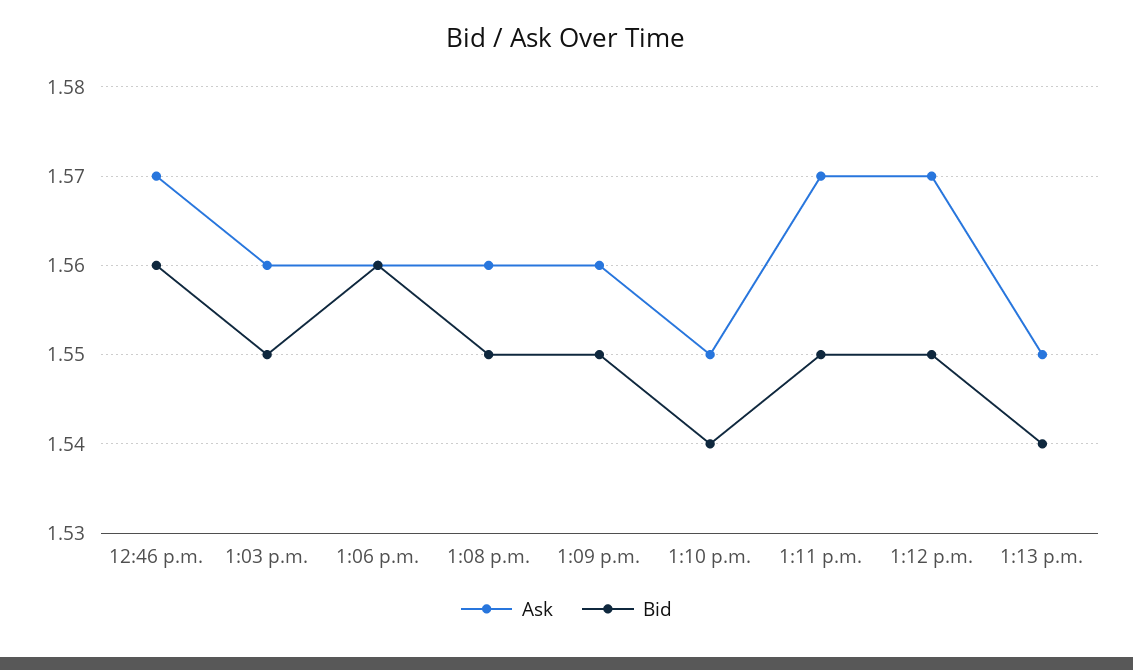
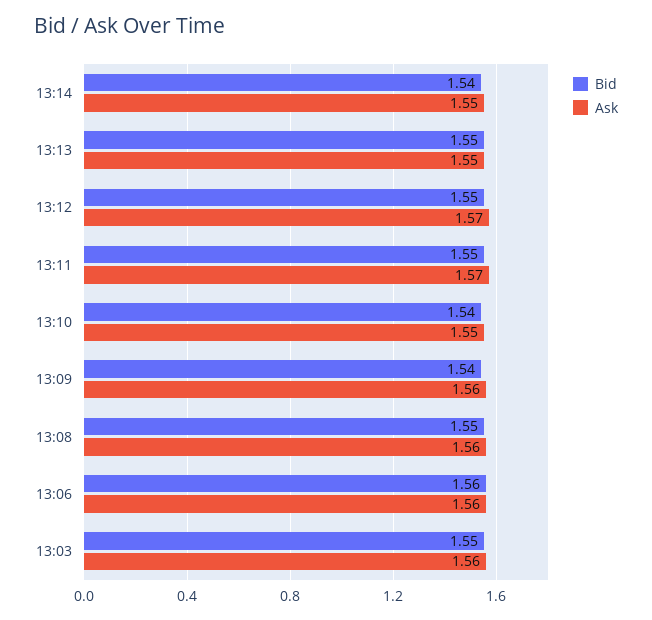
Ask, 12:46 p.m.: 1.57 -> none
Bid, 12:46 p.m.: 1.56 -> none
Bid, 1:09 p.m.: 1.55 -> 1.54
Bid, 1:13 p.m.: 1.54 -> 1.55
Bid, 13:14: none -> 1.54
Ask, 13:14: none -> 1.55

